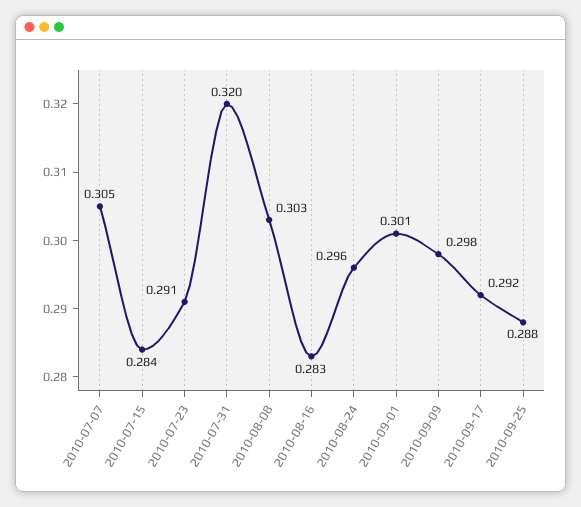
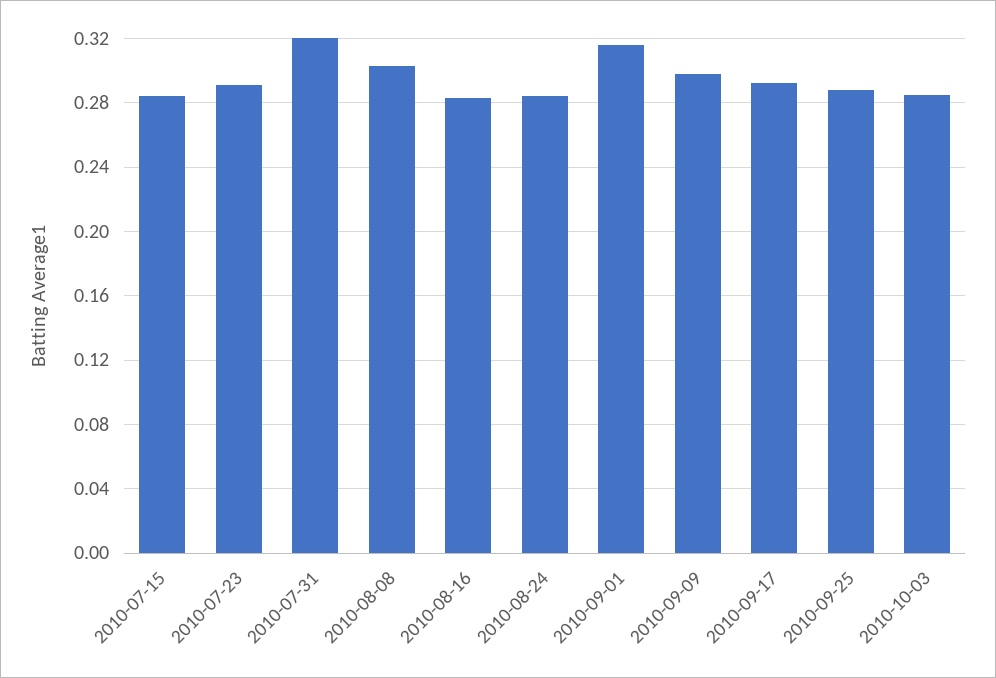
2010-07-07: 0.305 -> none
2010-08-24: 0.296 -> 0.285
2010-09-01: 0.301 -> 0.315
2010-10-03: none -> 0.285

